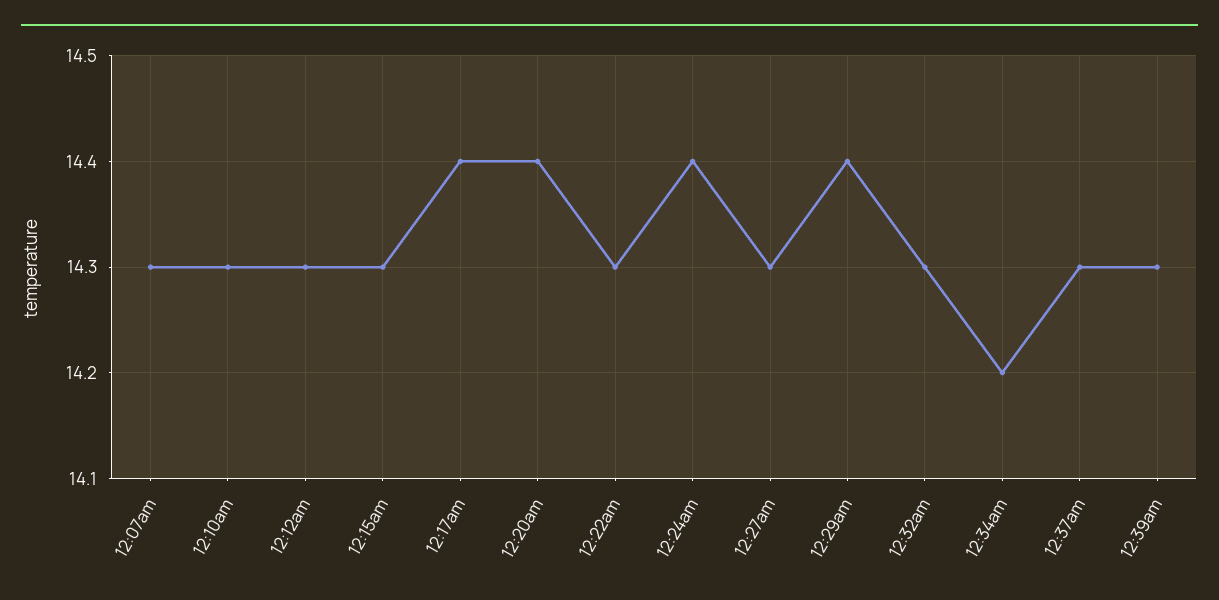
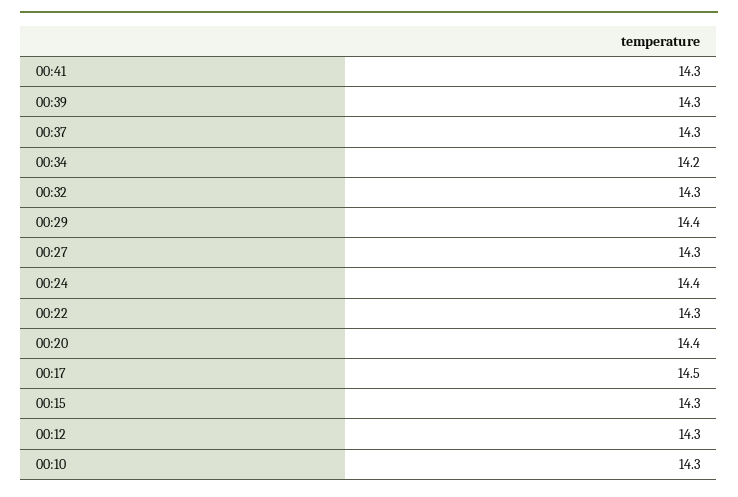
12:07am: 14.3 -> none
12:17am: 14.4 -> 14.5
00:41: none -> 14.3

